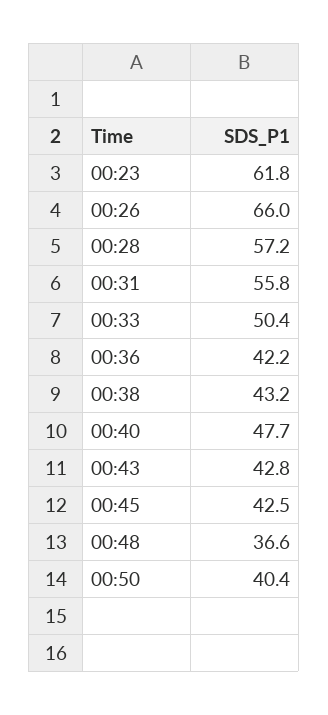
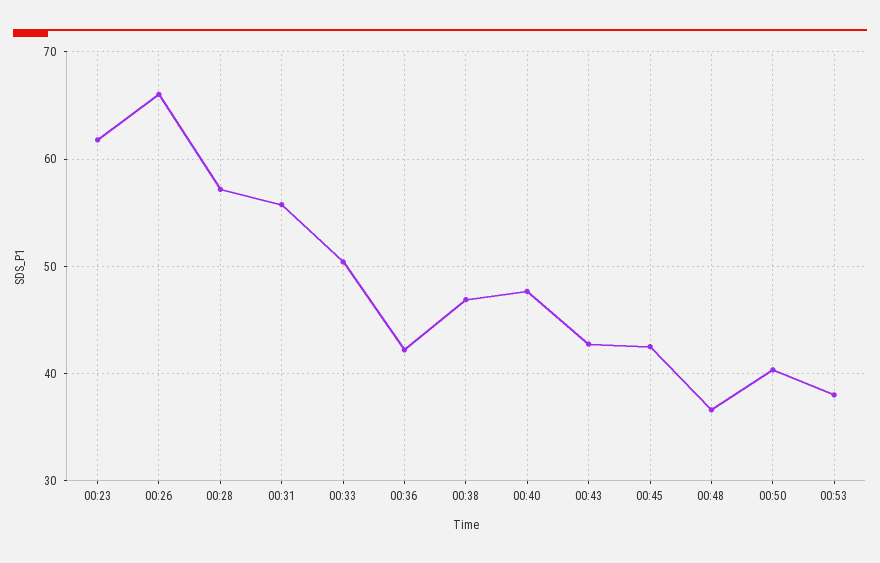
00:38: 43.2 -> 47
00:53: none -> 38

